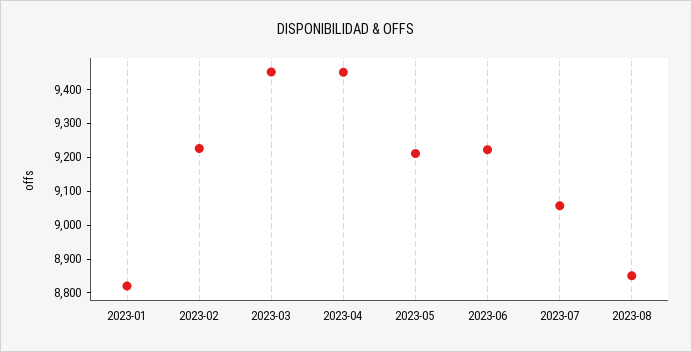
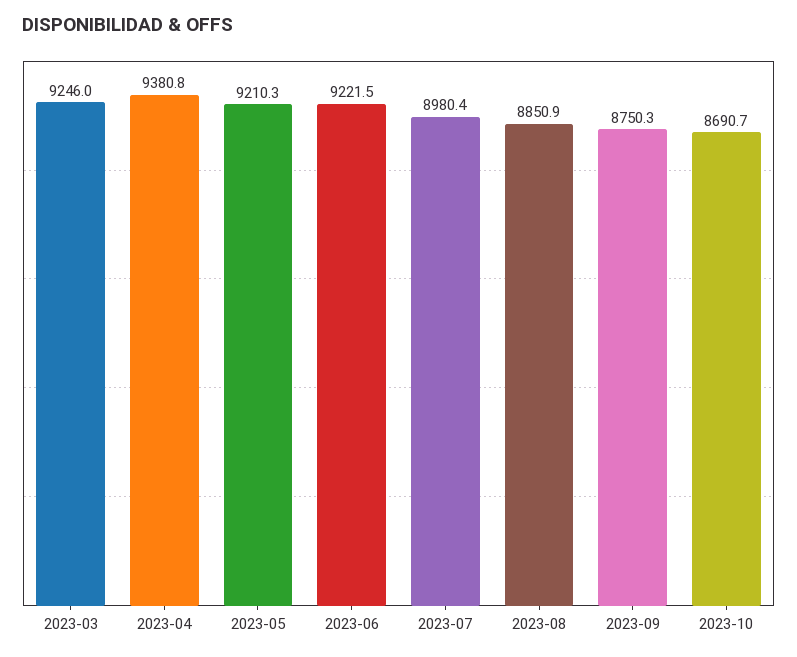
2023-01: 8825 -> none
2023-02: 9225 -> none
2023-03: 9450 -> 9246
2023-04: 9450 -> 9380.8
2023-07: 9050 -> 8980.4
2023-09: none -> 8750.3
2023-10: none -> 8690.7

